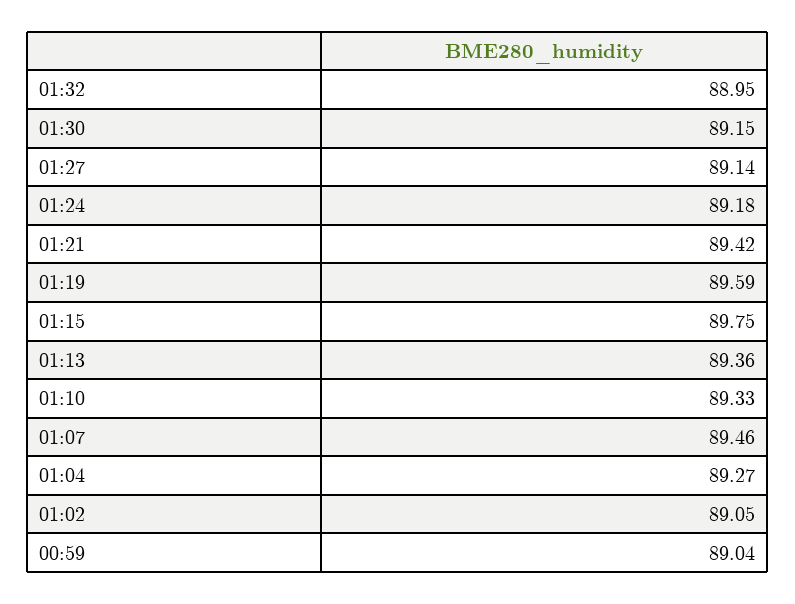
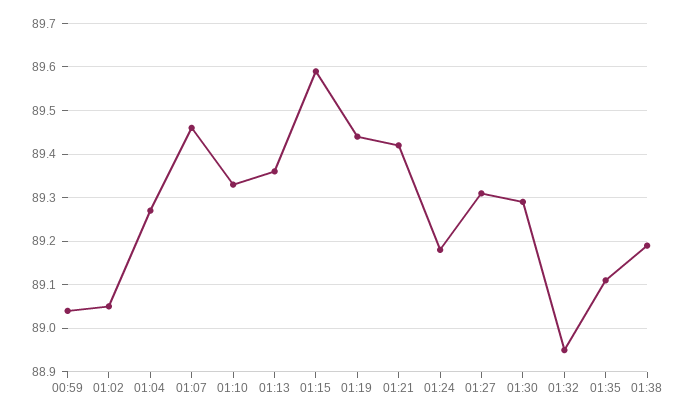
01:30: 89.15 -> 89.3
01:27: 89.14 -> 89.3
01:19: 89.59 -> 89.45
01:15: 89.75 -> 89.6
01:35: none -> 89.1
01:38: none -> 89.2

